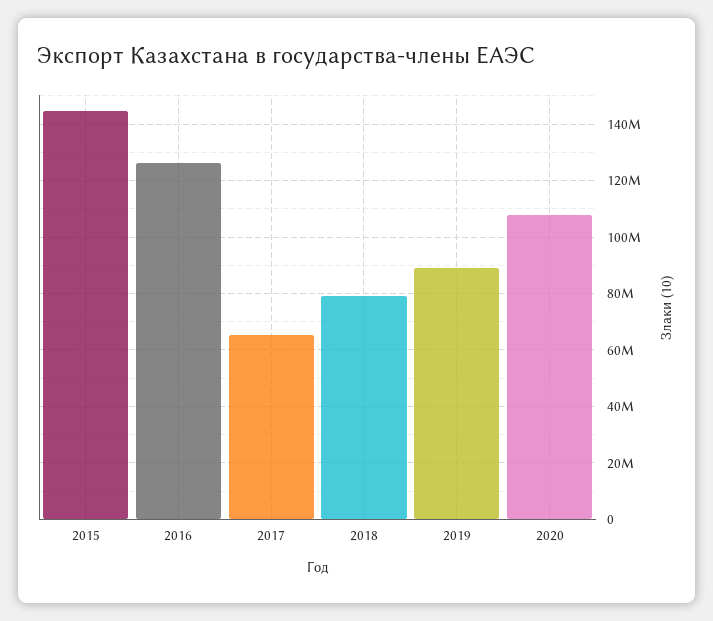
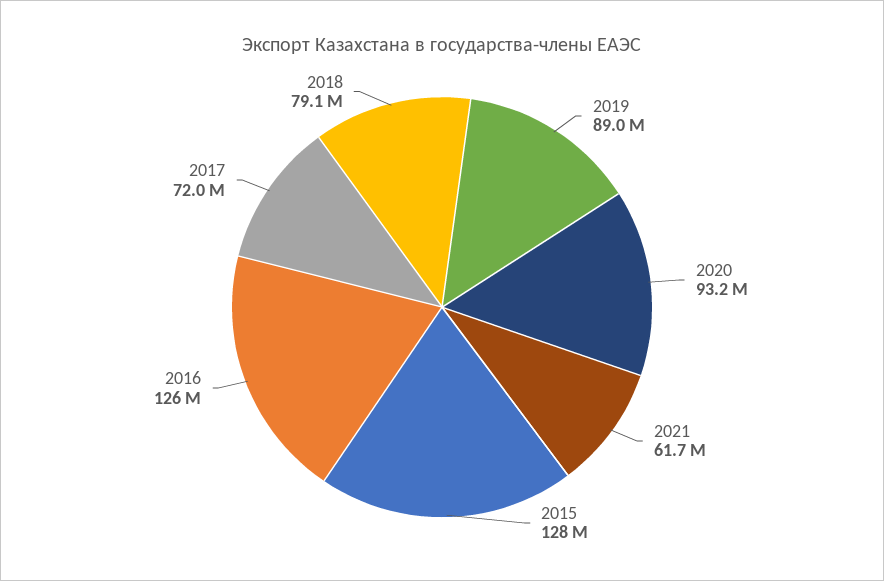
2015: 145000000 -> 128000000
2017: 65000000 -> 72000000
2020: 107500000 -> 93200000
2021: none -> 61700000

